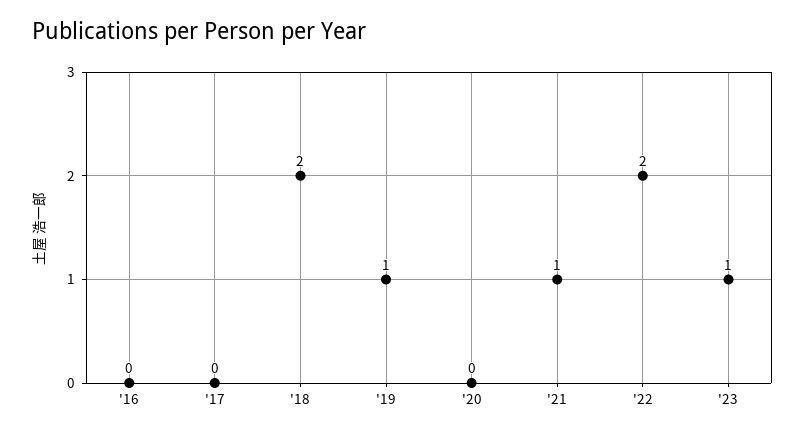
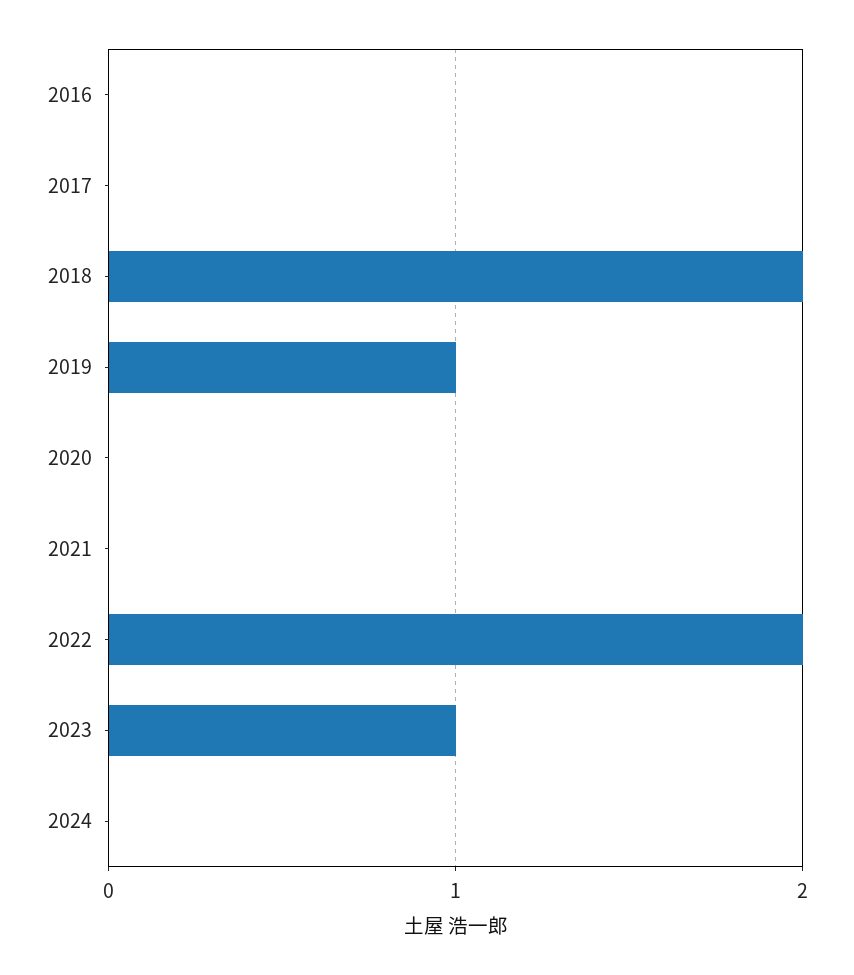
'21: 1 -> 0
2024: none -> 0

